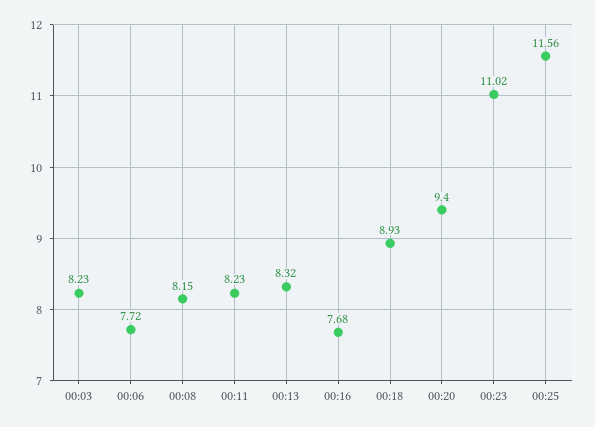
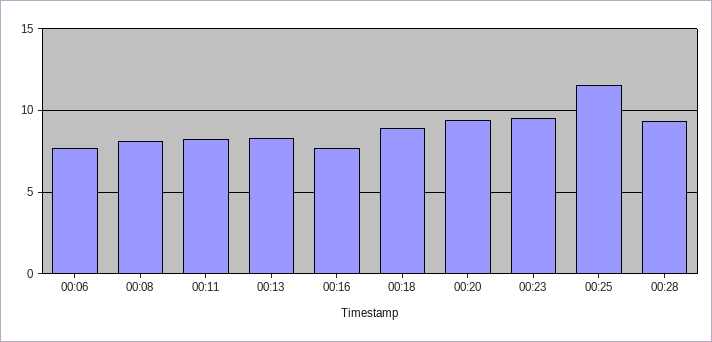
00:03: 8.23 -> none
00:23: 11.02 -> 9.5
00:28: none -> 9.5

